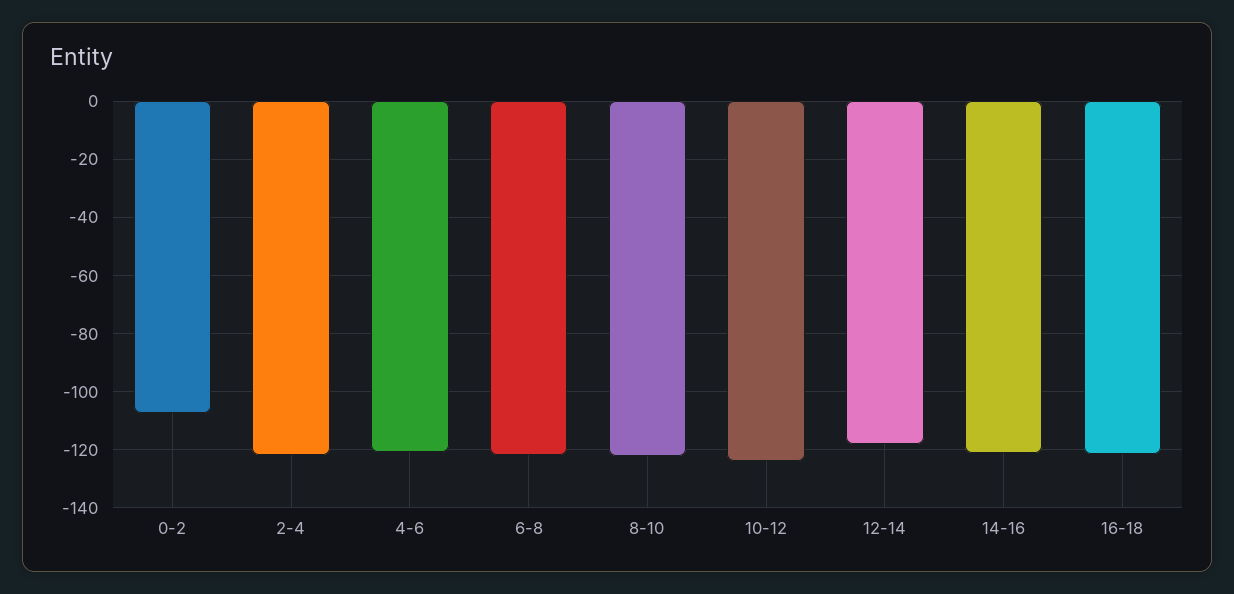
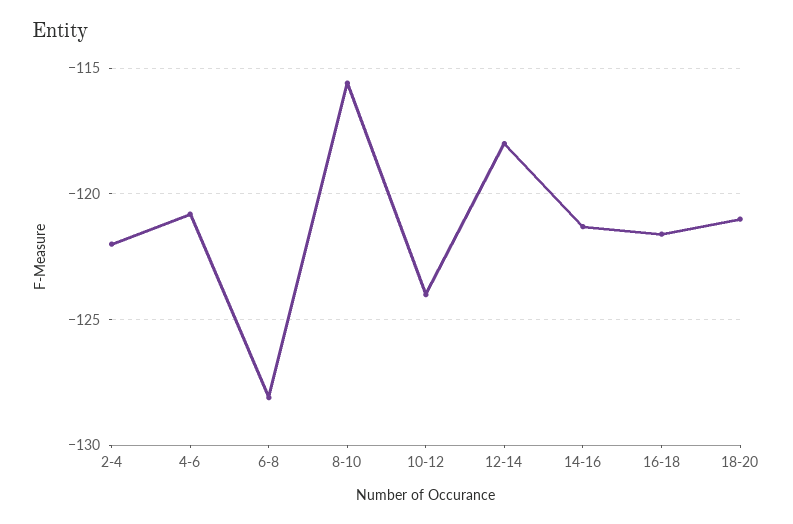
0-2: -107.5 -> none
6-8: -122.5 -> -128
8-10: -122.5 -> -115.5
18-20: none -> -121

